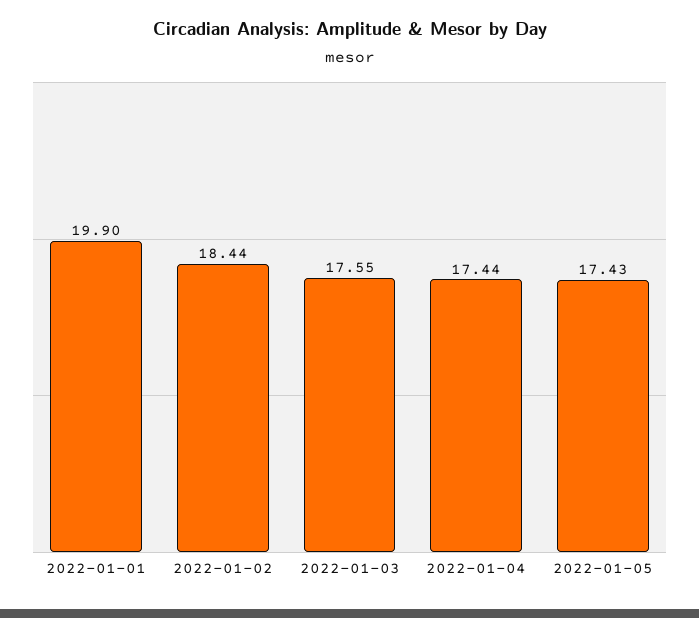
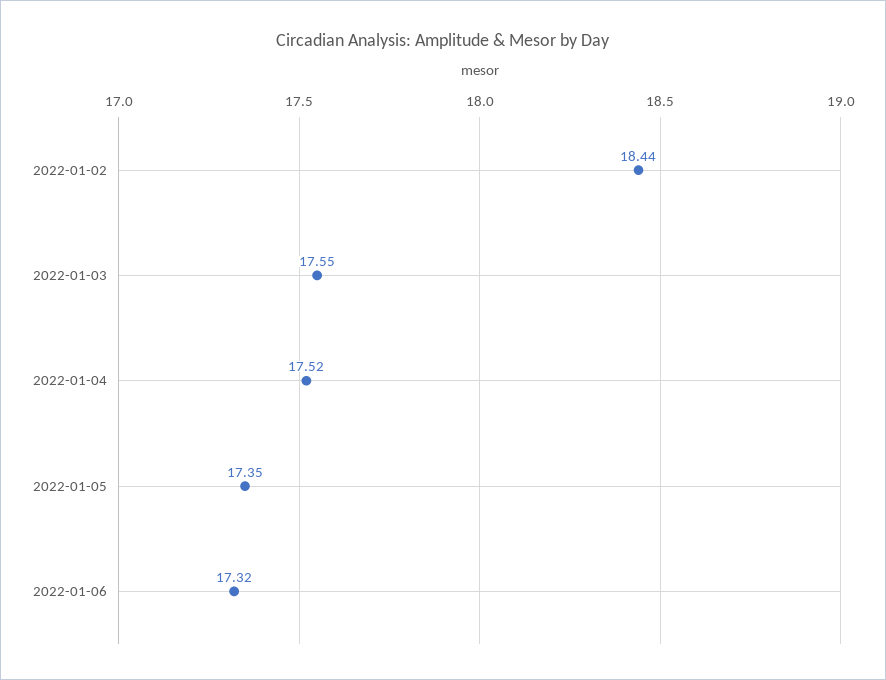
2022-01-01: 19.9 -> none
2022-01-04: 17.44 -> 17.52
2022-01-05: 17.43 -> 17.35
2022-01-06: none -> 17.32

